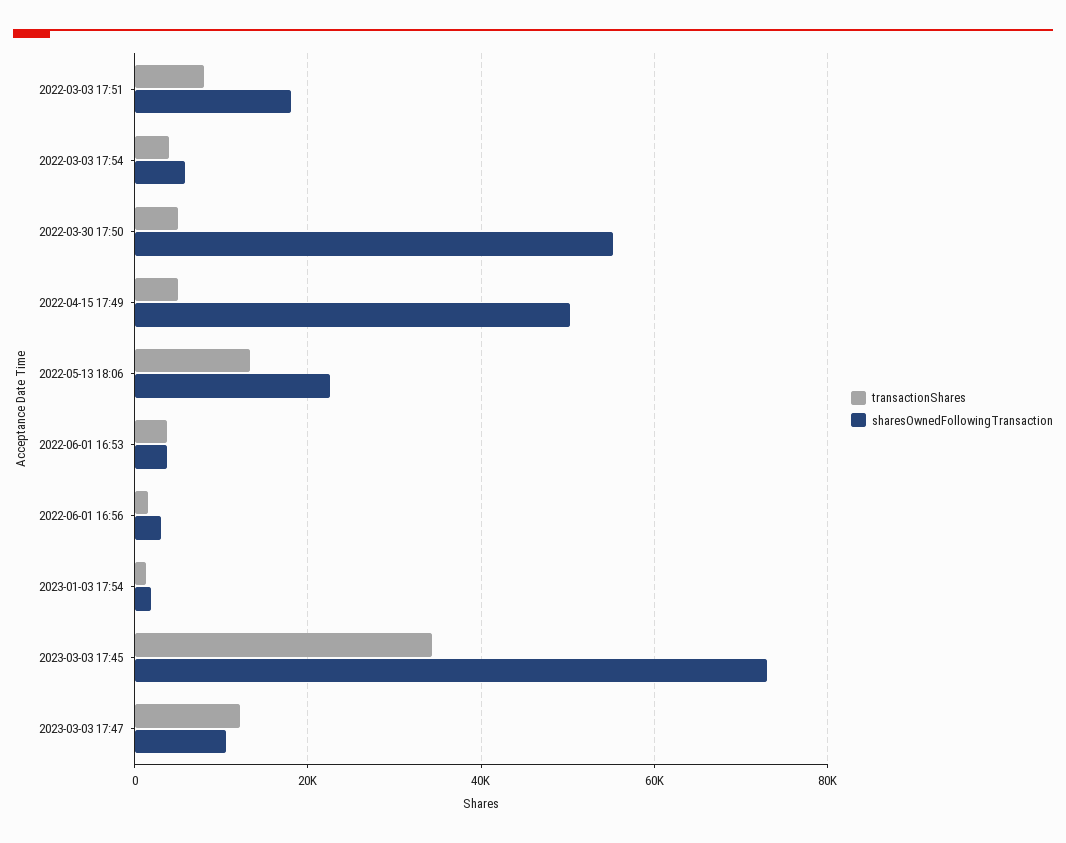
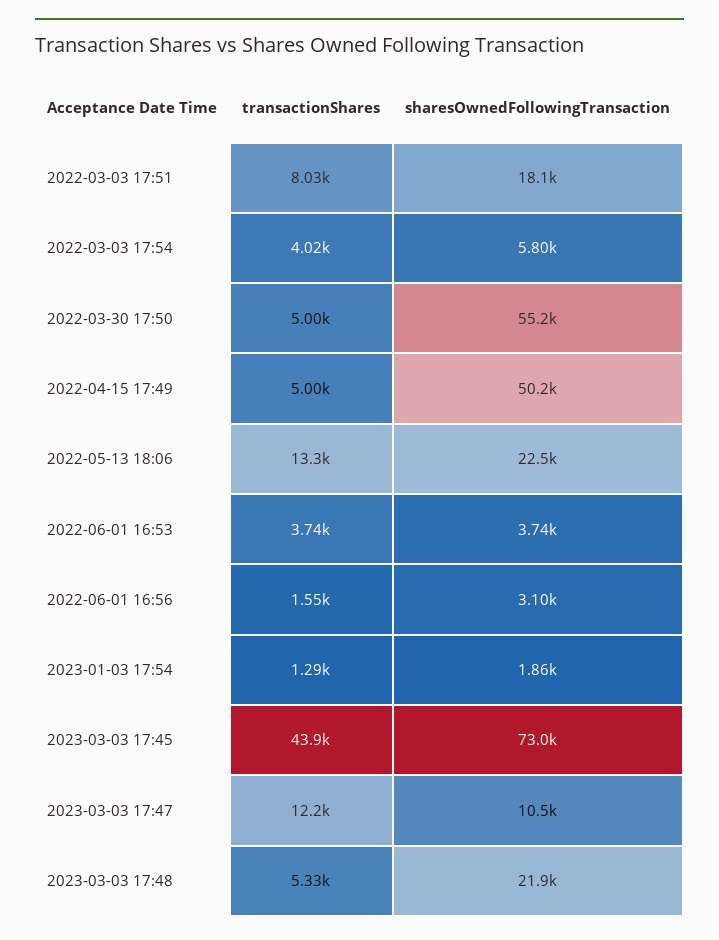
transactionShares, 2023-03-03 17:45: 34000 -> 43900
transactionShares, 2023-03-03 17:48: none -> 5330
sharesOwnedFollowingTransaction, 2023-03-03 17:48: none -> 21900

